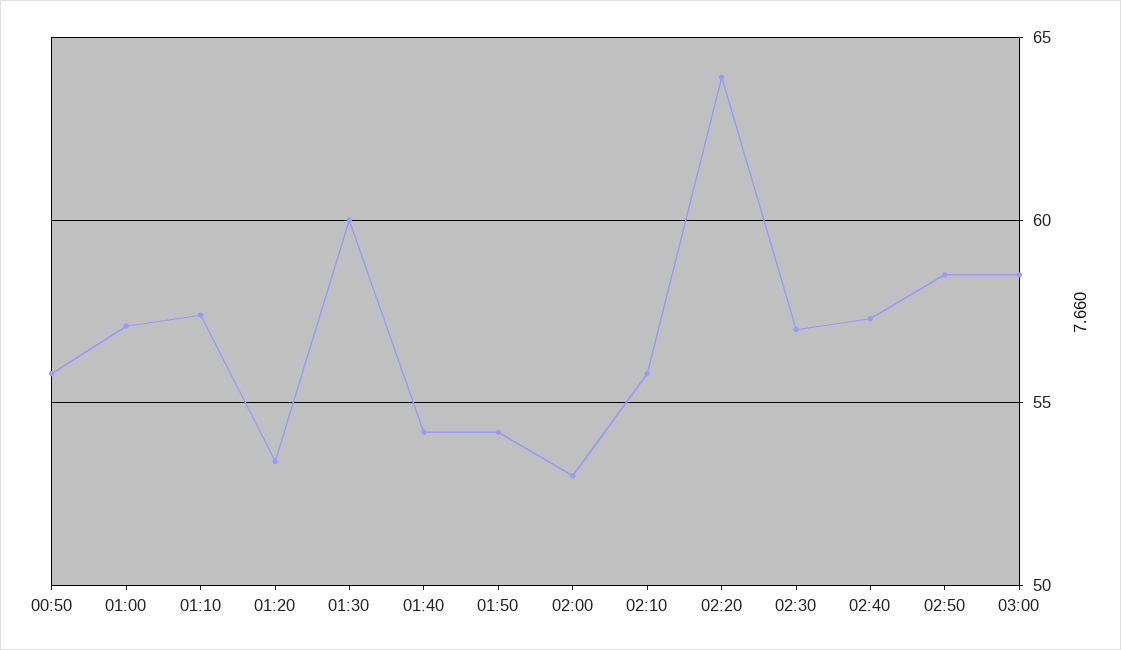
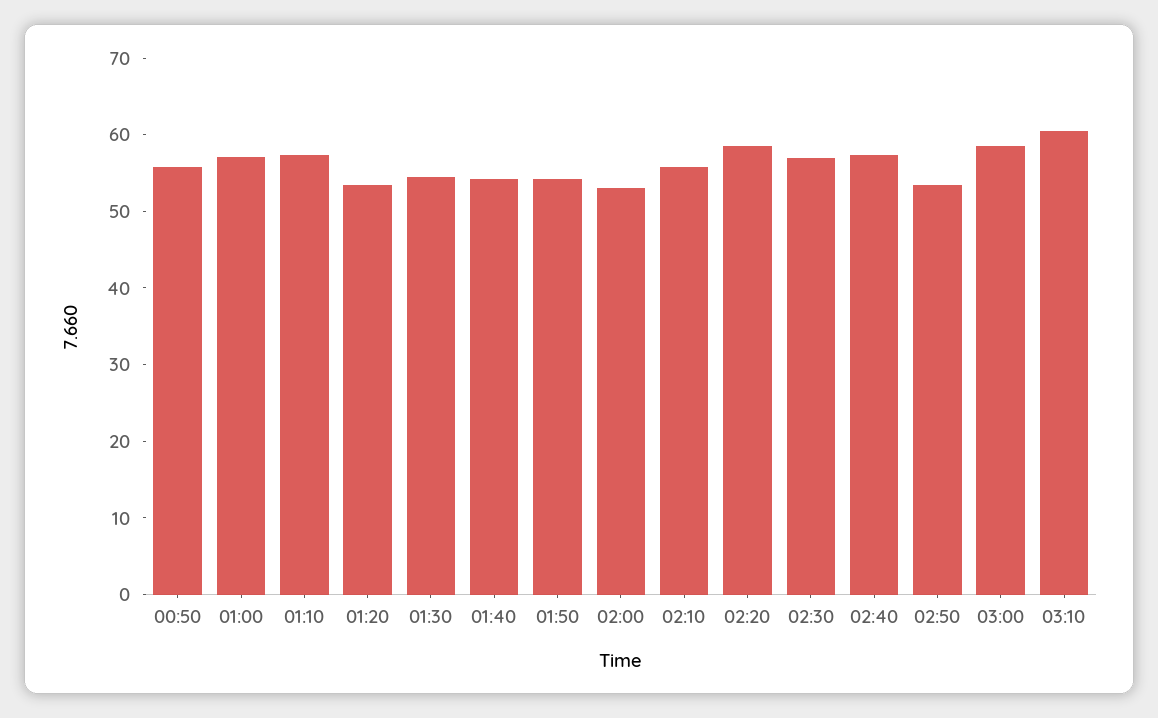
01:30: 60 -> 54
02:20: 64 -> 58
02:50: 58.5 -> 54
03:10: none -> 60

